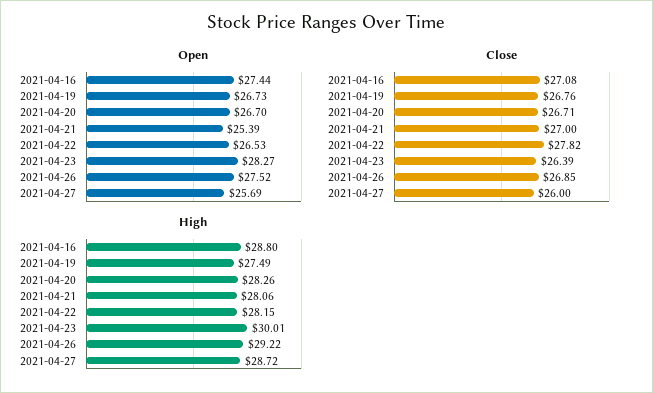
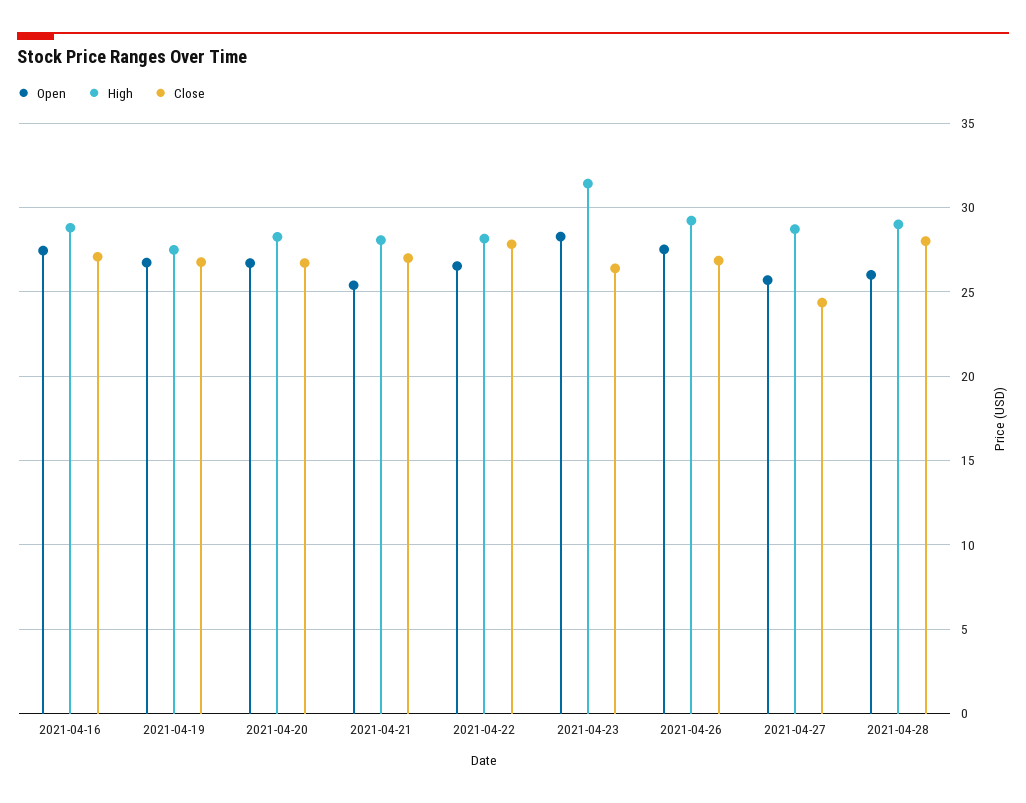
Close, 2021-04-27: 26 -> 24.5
High, 2021-04-23: 30.01 -> 31.5
Open, 2021-04-28: none -> 26
High, 2021-04-28: none -> 29
Close, 2021-04-28: none -> 28

